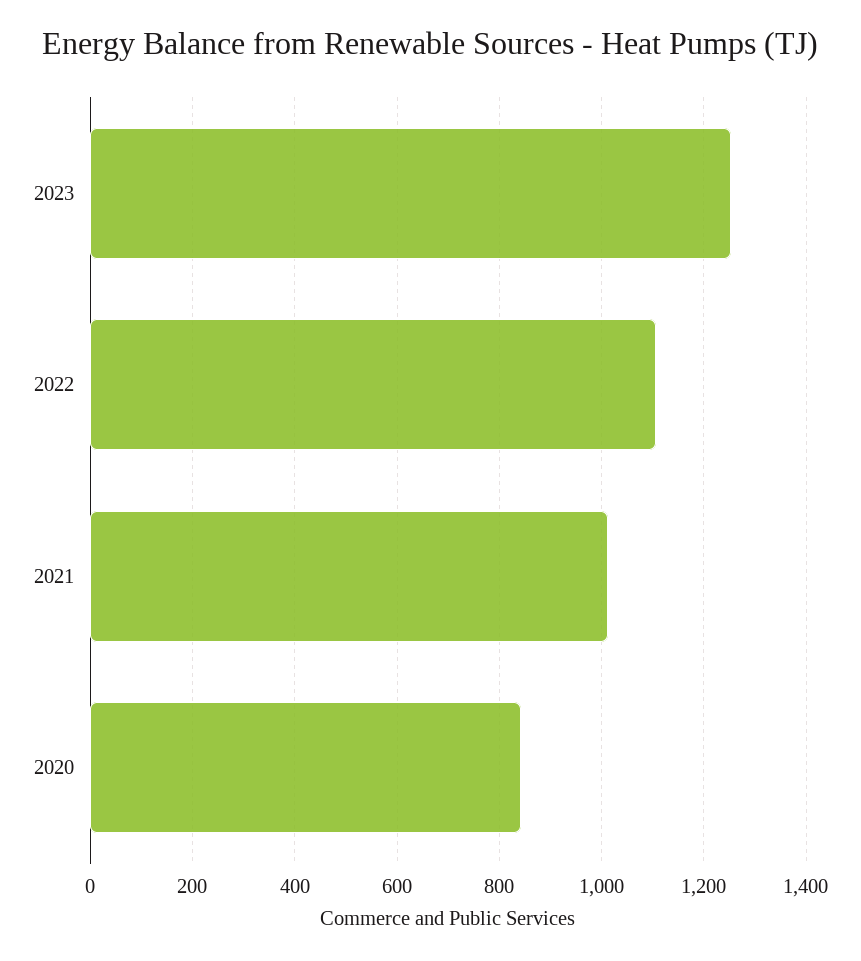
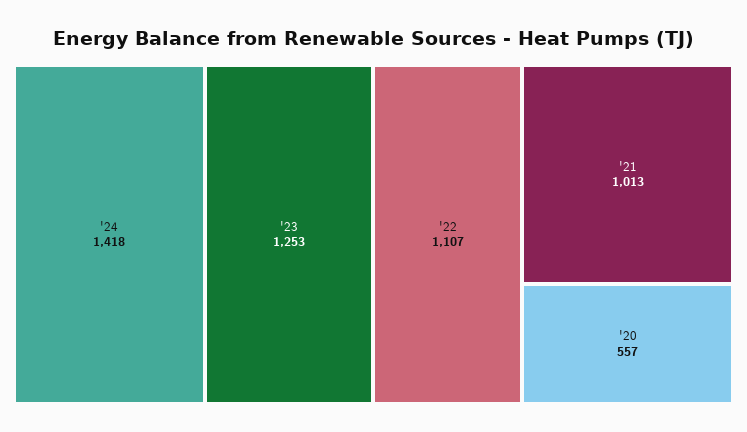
2020: 840 -> 557
'24: none -> 1418

